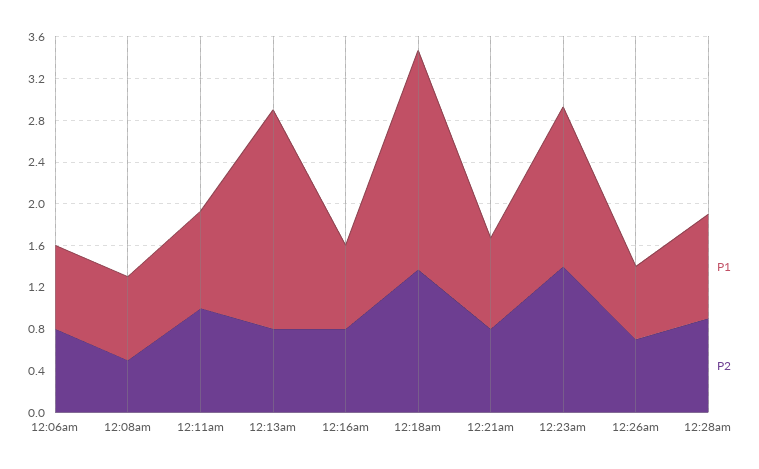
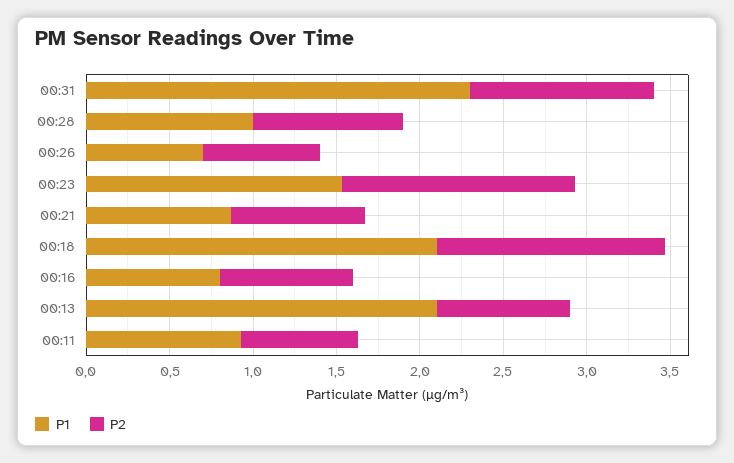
P1, 12:06am: 0.8 -> none
P2, 12:06am: 0.8 -> none
P1, 12:08am: 0.8 -> none
P2, 12:08am: 0.5 -> none
P2, 12:11am: 1 -> 0.7
P1, 00:31: none -> 2.3
P2, 00:31: none -> 1.1

